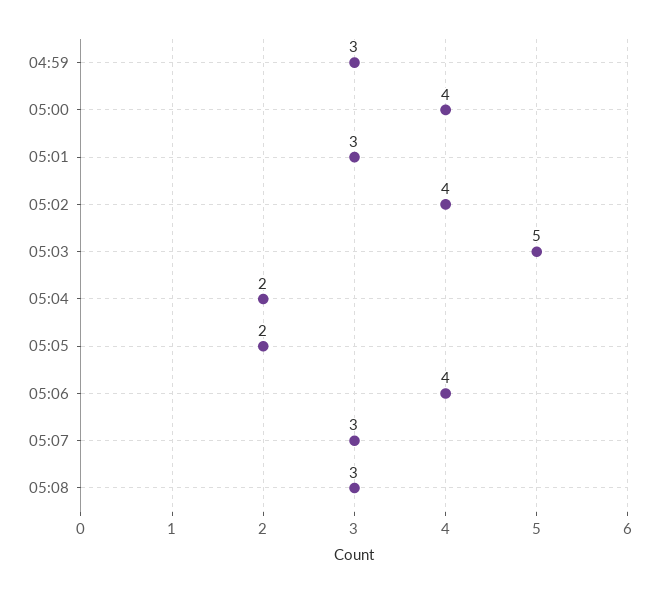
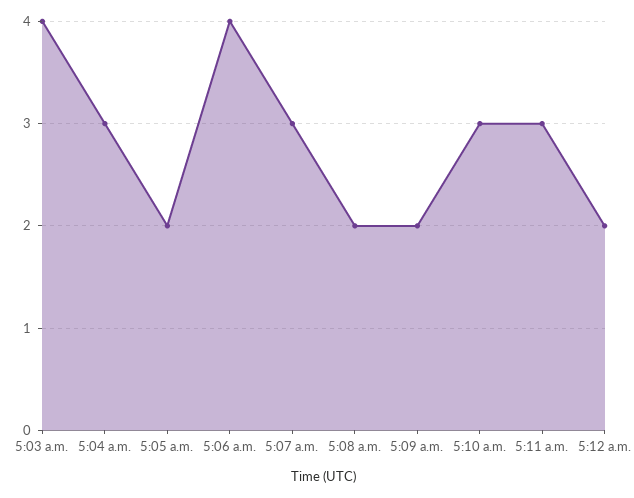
04:59: 3 -> none
05:00: 4 -> none
05:01: 3 -> none
05:02: 4 -> none
05:03: 5 -> 4
05:04: 2 -> 3
05:08: 3 -> 2
5:09 a.m.: none -> 2
5:10 a.m.: none -> 3
5:11 a.m.: none -> 3
5:12 a.m.: none -> 2

